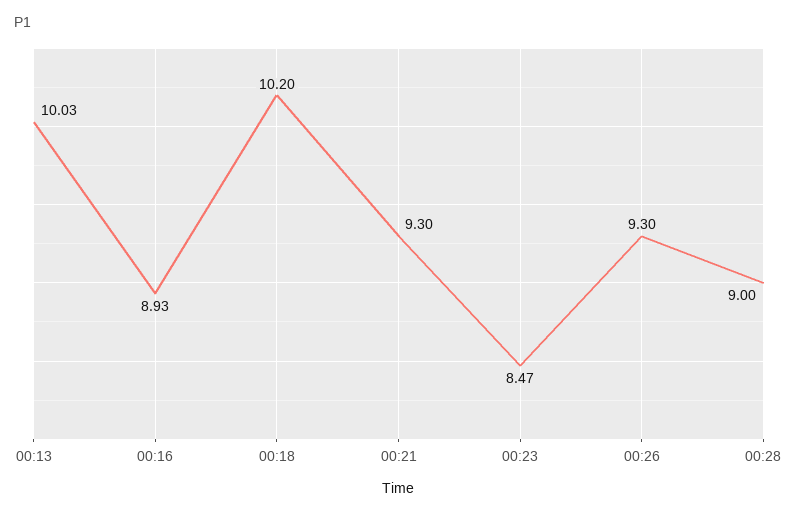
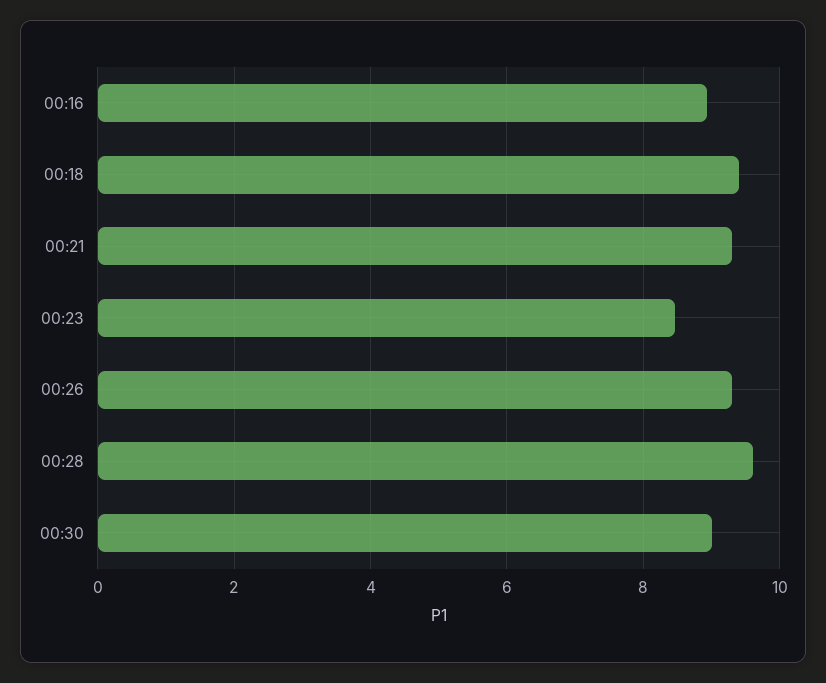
00:13: 10.03 -> none
00:18: 10.2 -> 9.4
00:28: 9 -> 9.6
00:30: none -> 9

